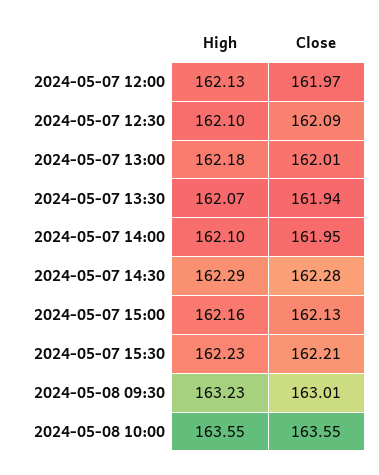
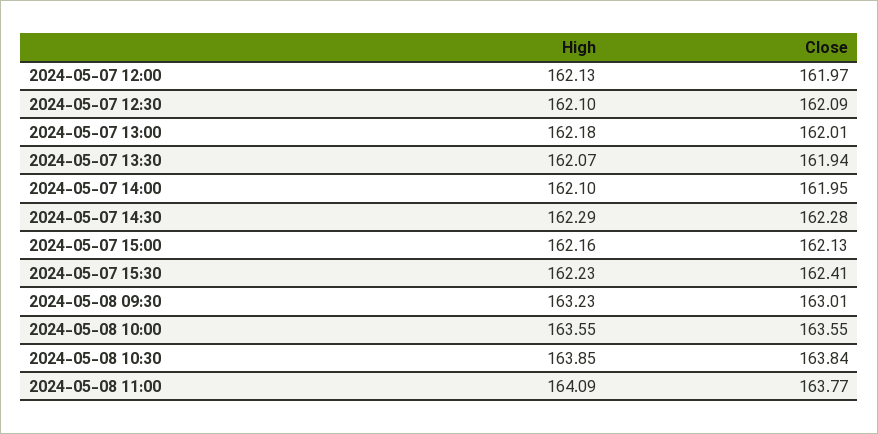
Close, 2024-05-07 15:30: 162.21 -> 162.41
High, 2024-05-08 10:30: none -> 163.85
Close, 2024-05-08 10:30: none -> 163.84
High, 2024-05-08 11:00: none -> 164.09
Close, 2024-05-08 11:00: none -> 163.77

